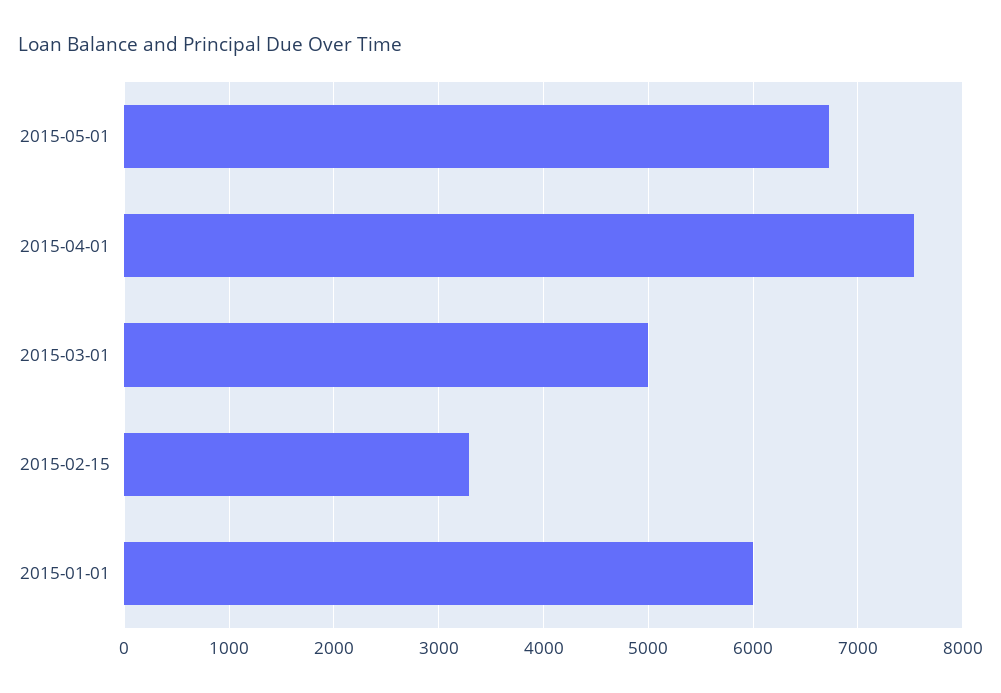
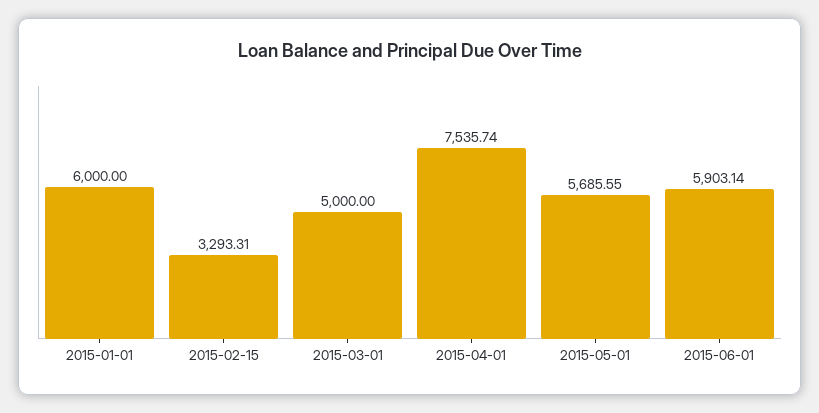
2015-05-01: 6700 -> 5685.55
2015-06-01: none -> 5903.14

